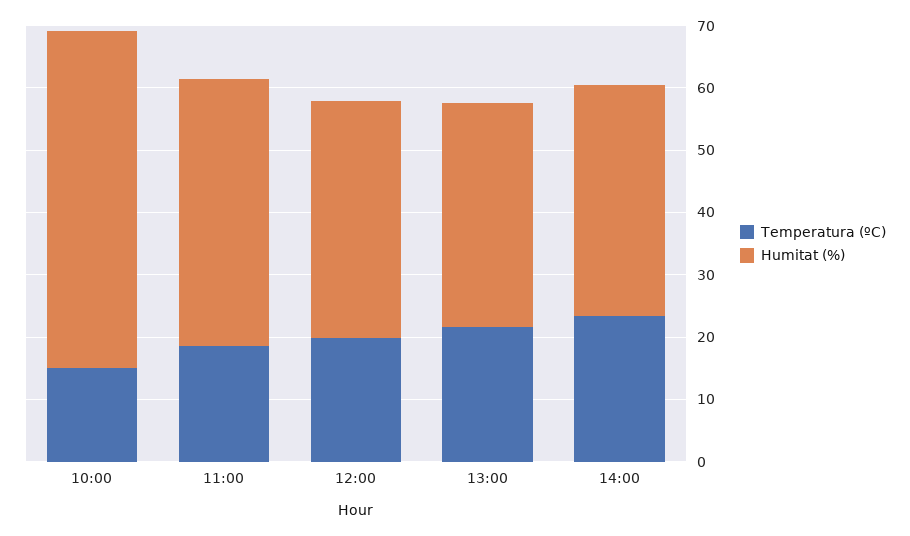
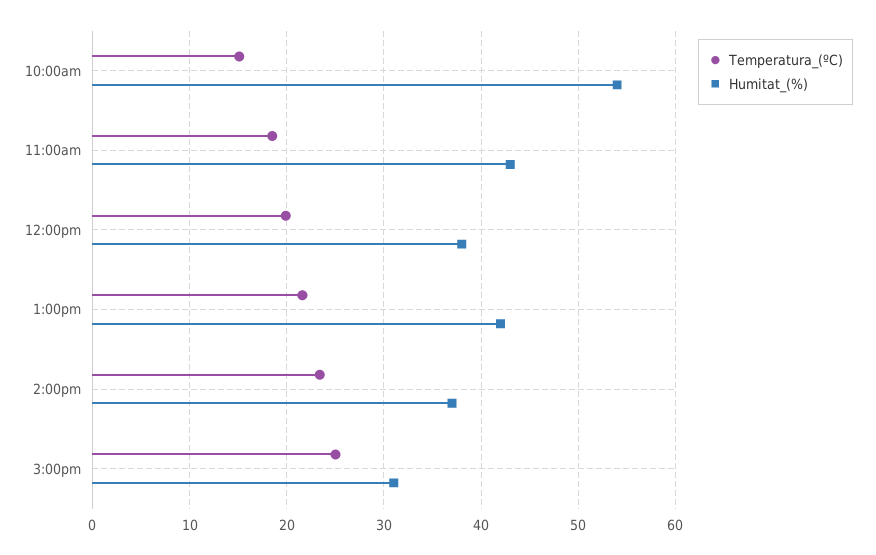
Humitat (%), 13:00: 36 -> 42
Temperatura (ºC), 3:00pm: none -> 25
Humitat (%), 3:00pm: none -> 31

